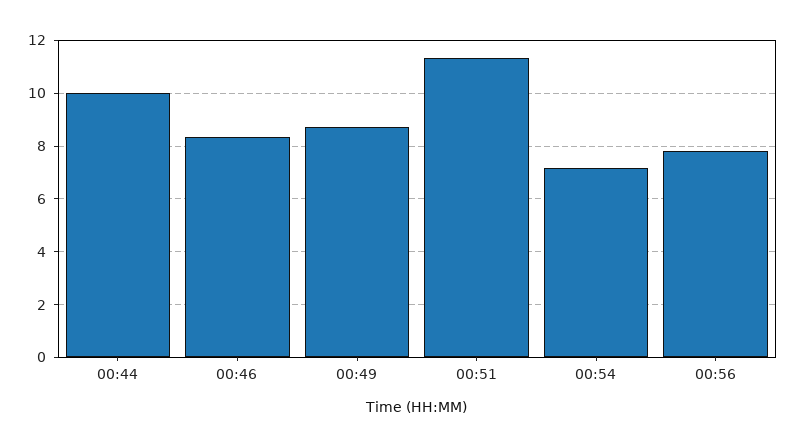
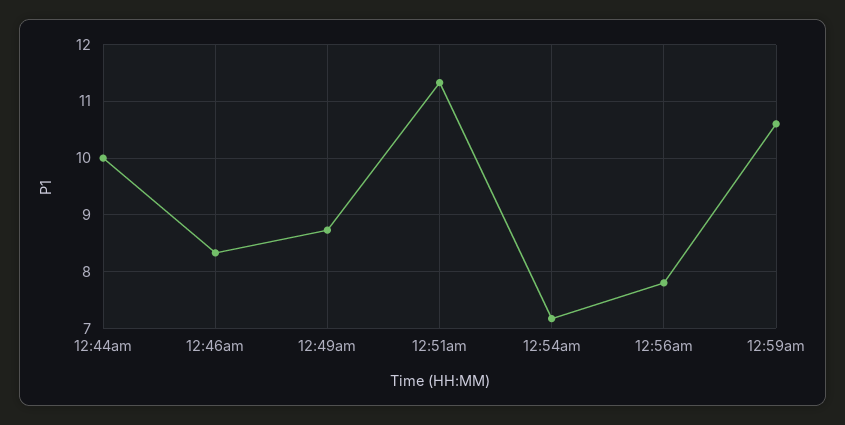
12:59am: none -> 10.6

